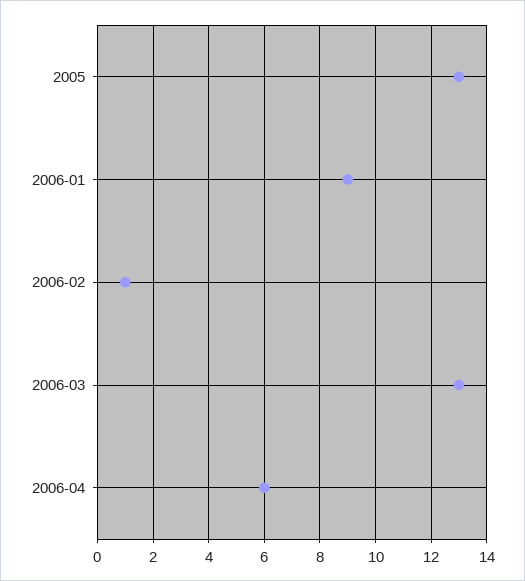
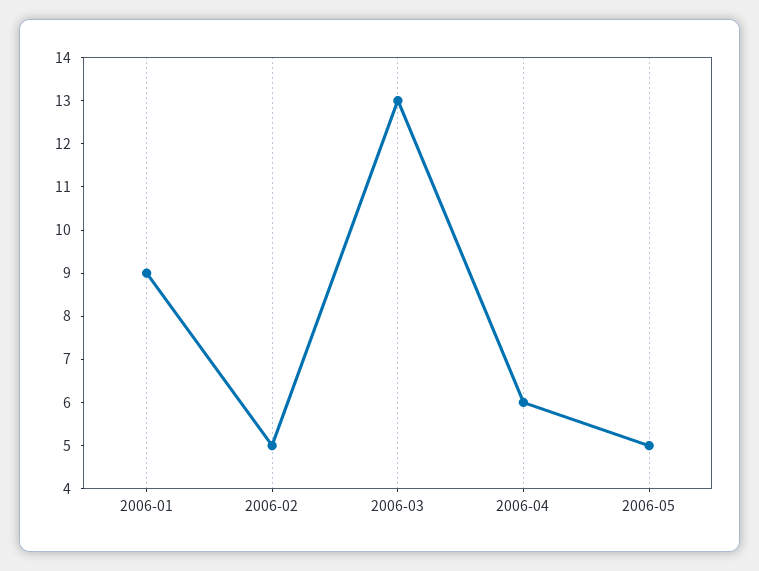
2005: 13 -> none
2006-02: 1 -> 5
2006-05: none -> 5

